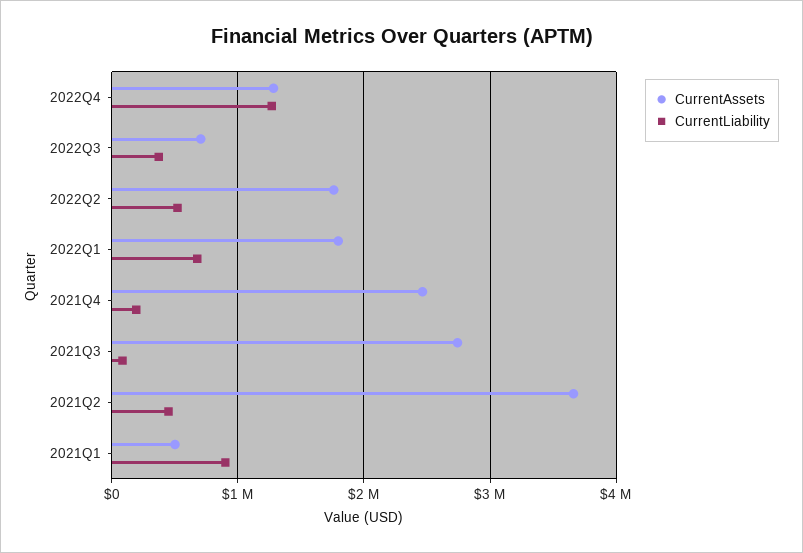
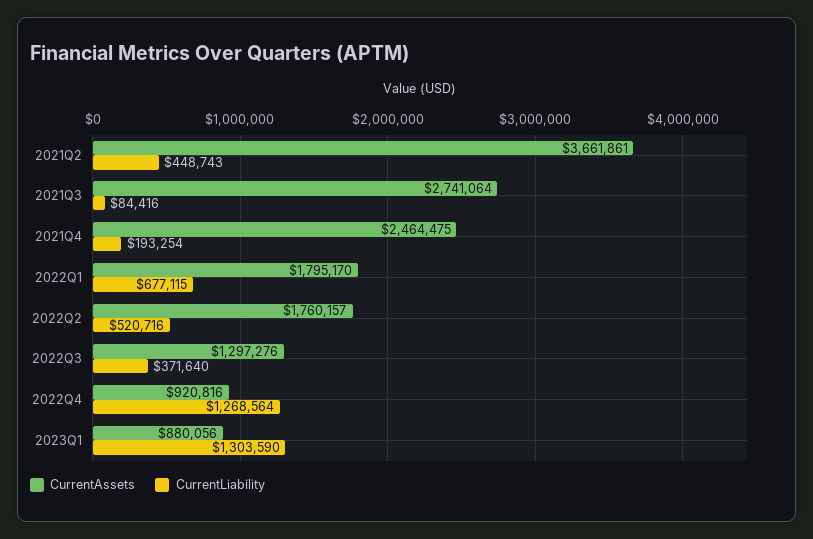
CurrentAssets, 2022Q4: 1300000 -> 920816
CurrentAssets, 2022Q3: 700000 -> 1297276
CurrentAssets, 2021Q1: 500000 -> none
CurrentLiability, 2021Q1: 900000 -> none
CurrentAssets, 2023Q1: none -> 880056
CurrentLiability, 2023Q1: none -> 1303590

